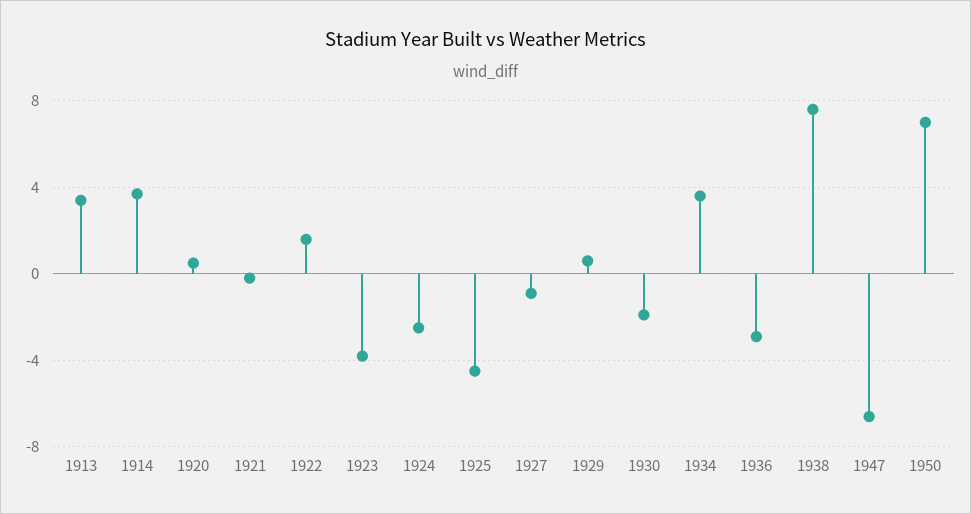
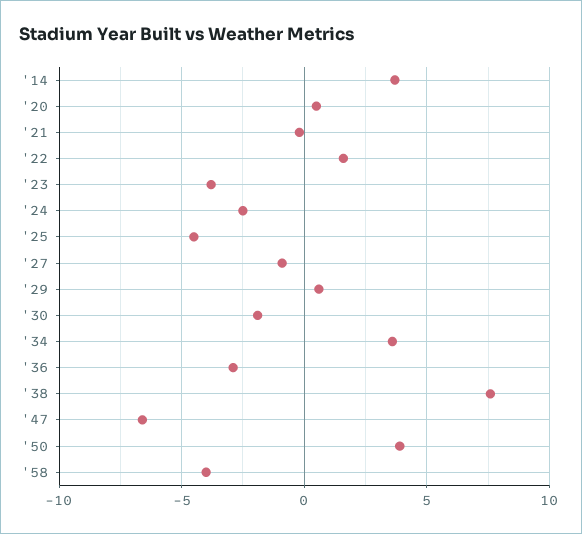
1913: 3.5 -> none
1950: 7 -> 4
'58: none -> -4

